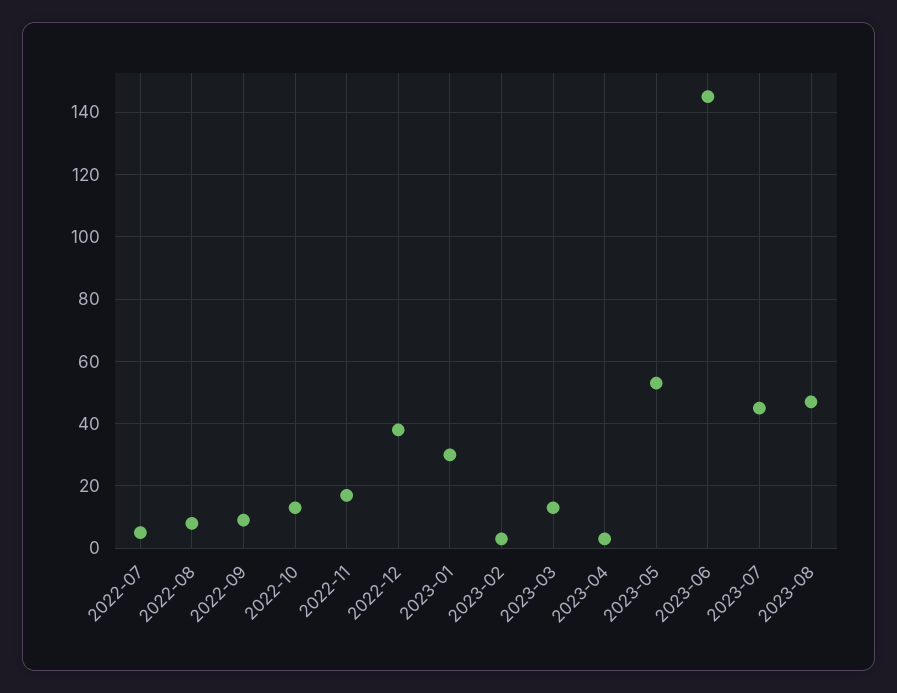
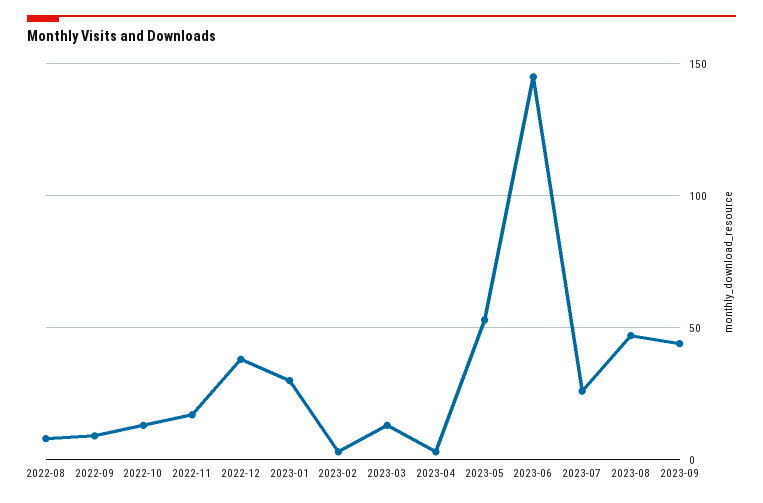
2022-07: 5 -> none
2023-07: 45 -> 25
2023-09: none -> 45

